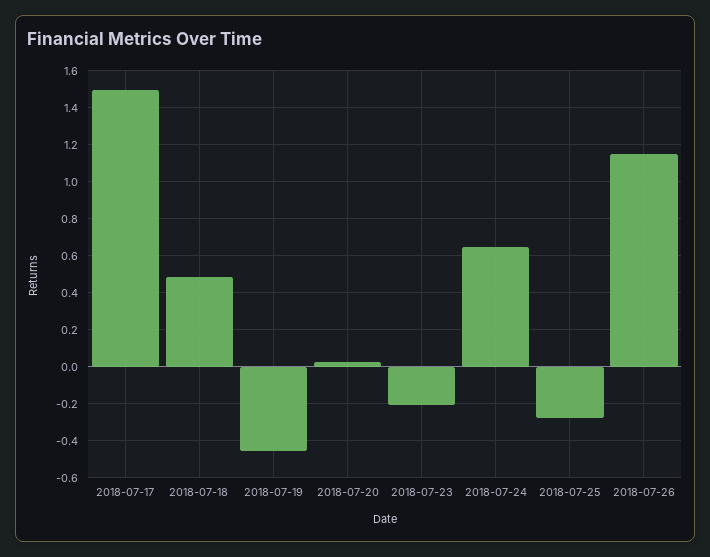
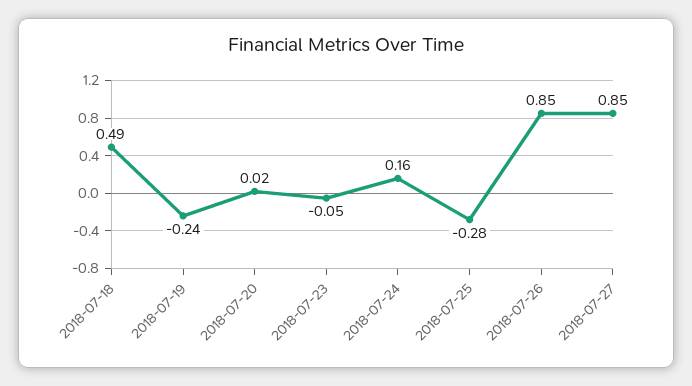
2018-07-17: 1.5 -> none
2018-07-19: -0.45 -> -0.24
2018-07-23: -0.2 -> -0.05
2018-07-24: 0.65 -> 0.16
2018-07-26: 1.15 -> 0.85
2018-07-27: none -> 0.85

